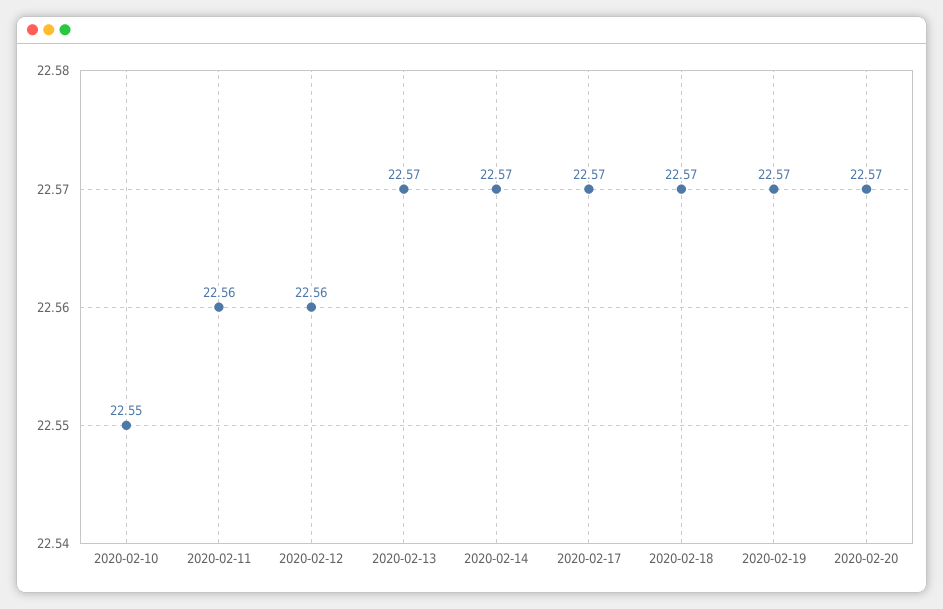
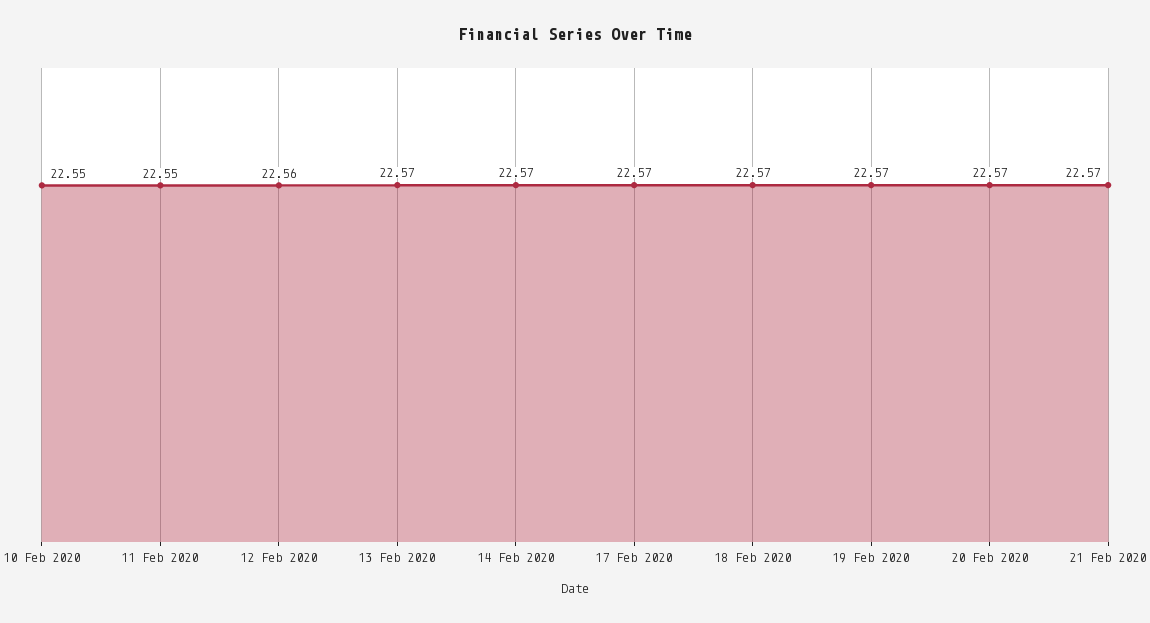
2020-02-11: 22.56 -> 22.55
21 Feb 2020: none -> 22.57

